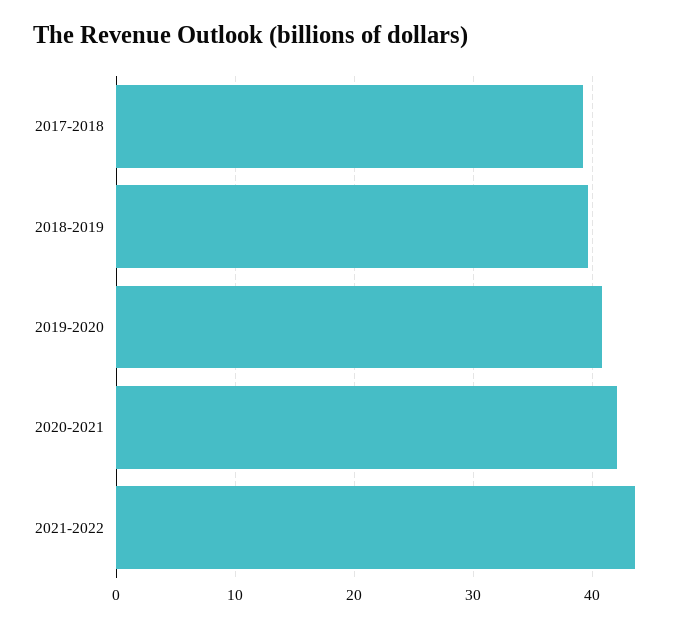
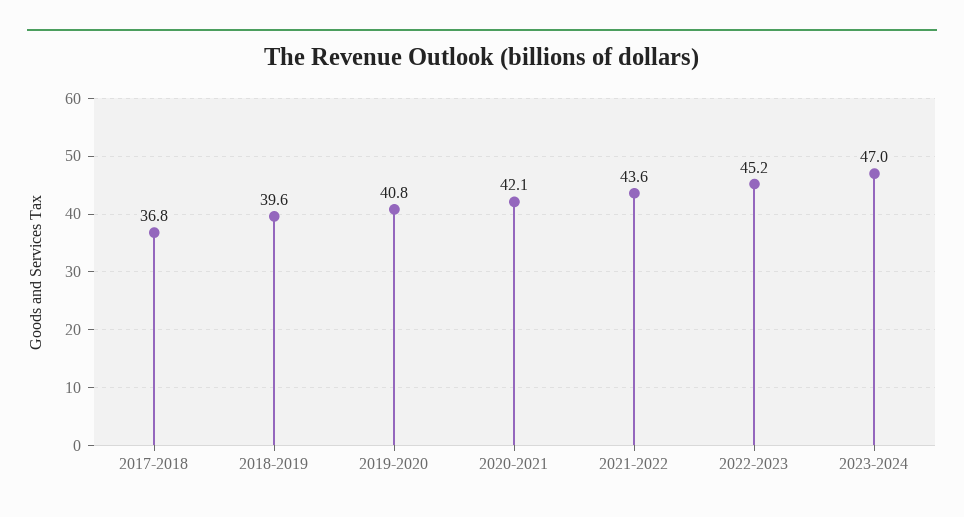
2017-2018: 39 -> 36.8
2022-2023: none -> 45.2
2023-2024: none -> 47

